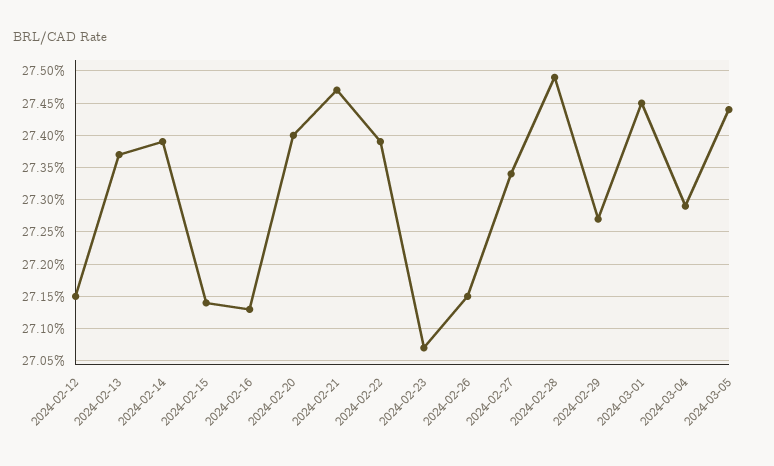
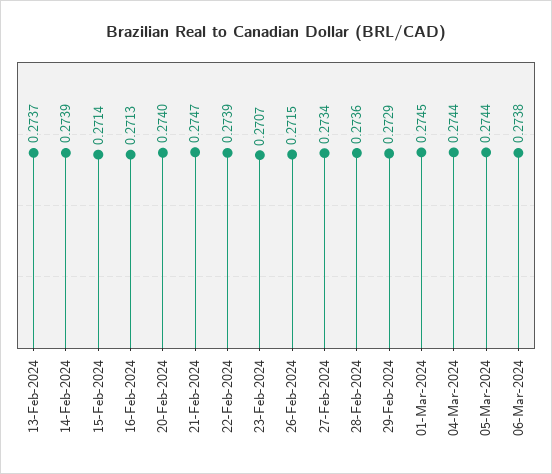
2024-02-12: 0.2715 -> none
2024-02-28: 0.2749 -> 0.2736
2024-02-29: 0.2727 -> 0.2729
2024-03-04: 0.2729 -> 0.2744
06-Mar-2024: none -> 0.2738

